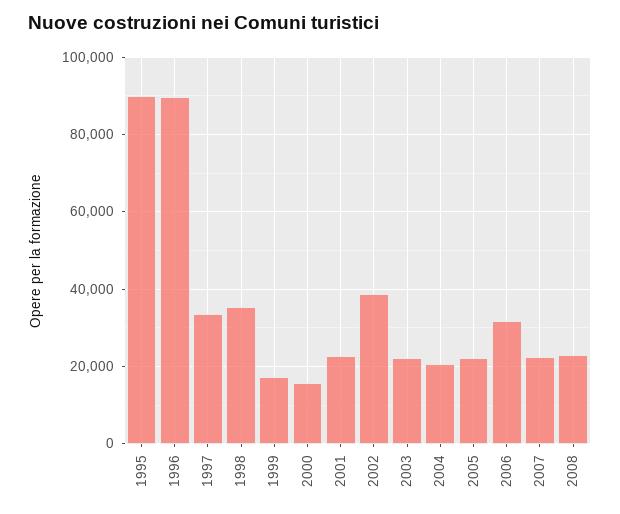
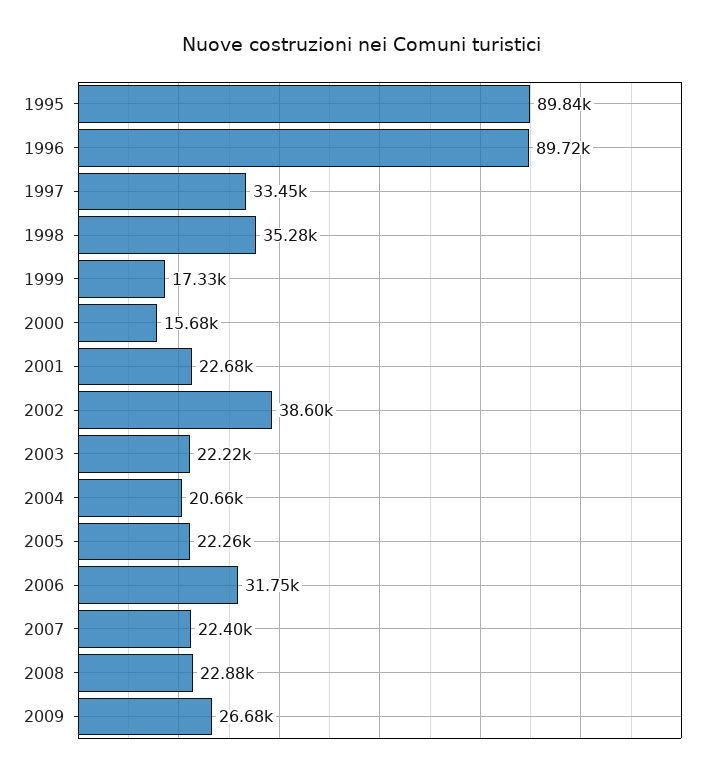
2009: none -> 26680

